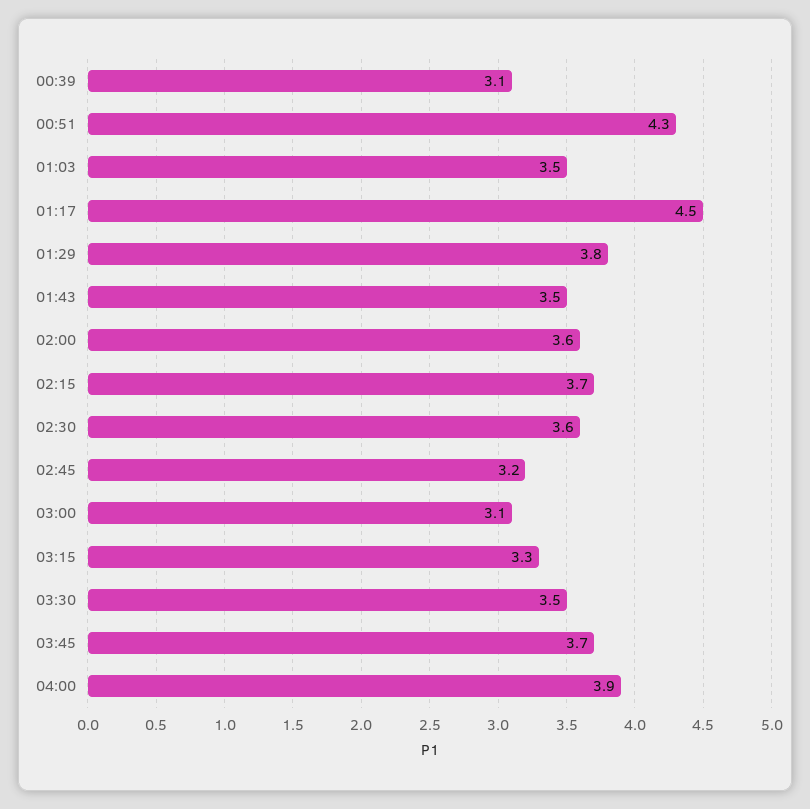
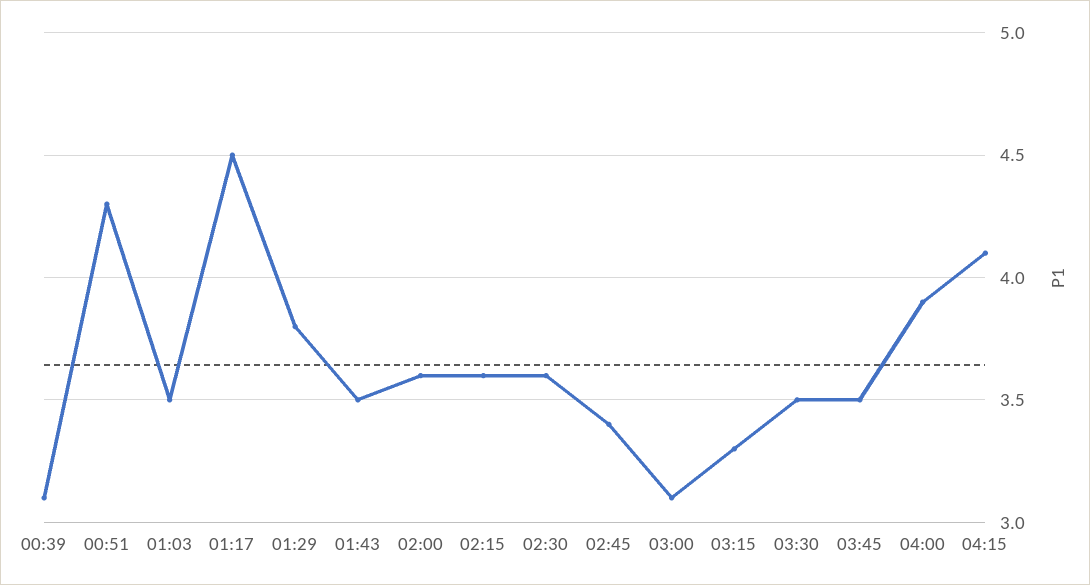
02:15: 3.7 -> 3.6
02:45: 3.2 -> 3.4
03:45: 3.7 -> 3.5
04:15: none -> 4.1

